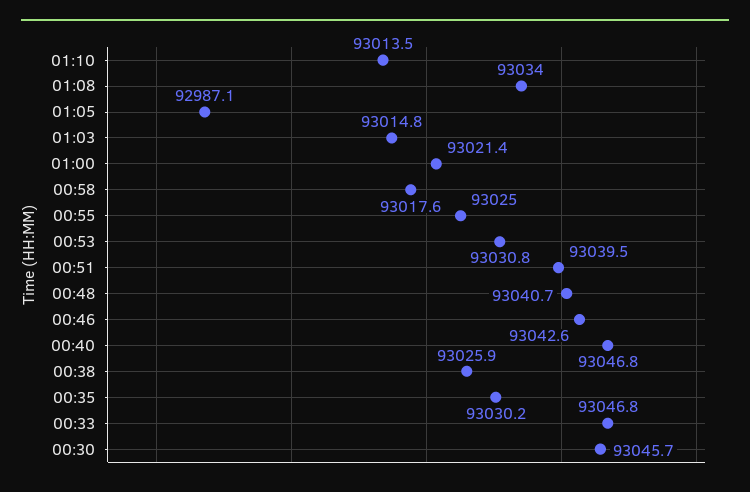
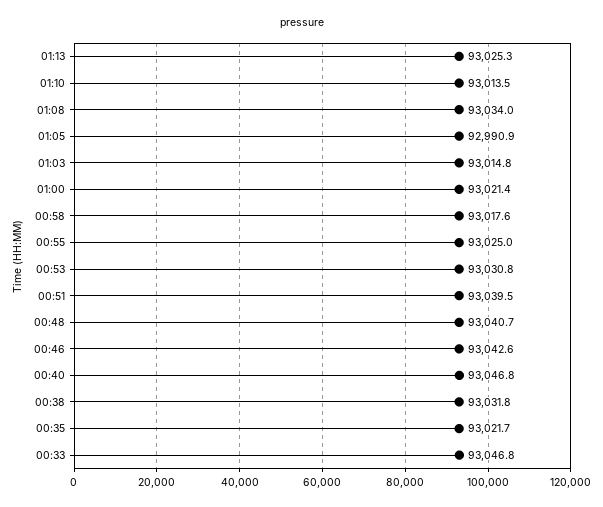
01:05: 92987.1 -> 92990.9
00:38: 93025.9 -> 93031.8
00:35: 93030.2 -> 93021.7
00:30: 93045.7 -> none
01:13: none -> 93025.3

